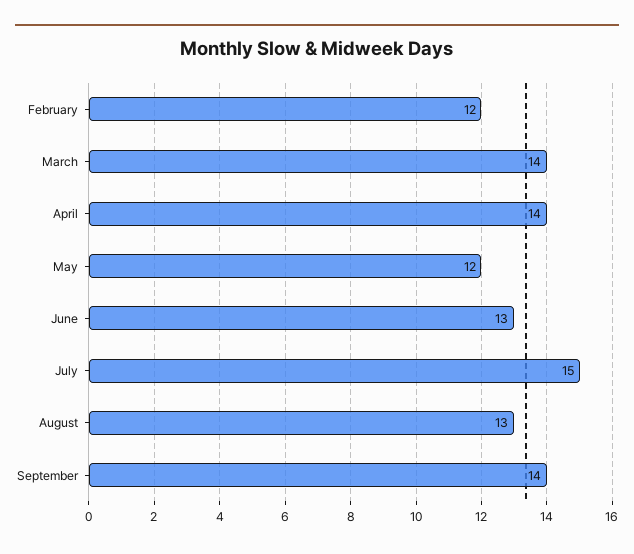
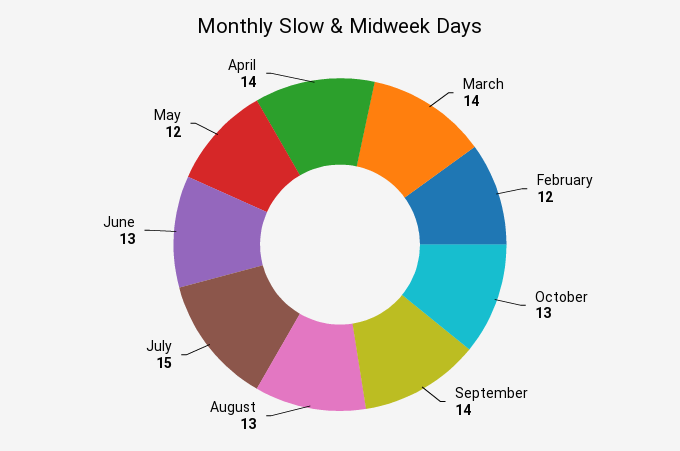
October: none -> 13

